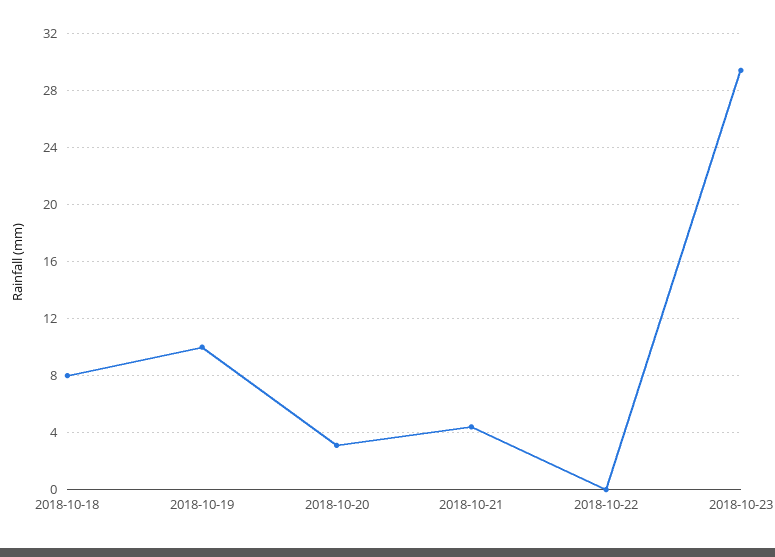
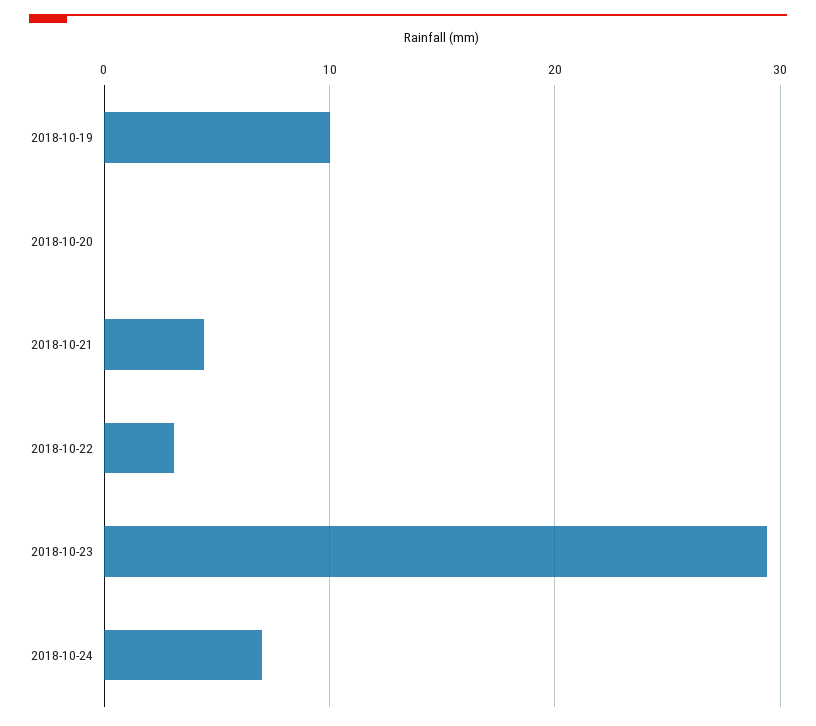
2018-10-18: 8 -> none
2018-10-20: 3 -> 0
2018-10-22: 0 -> 3
2018-10-24: none -> 7

